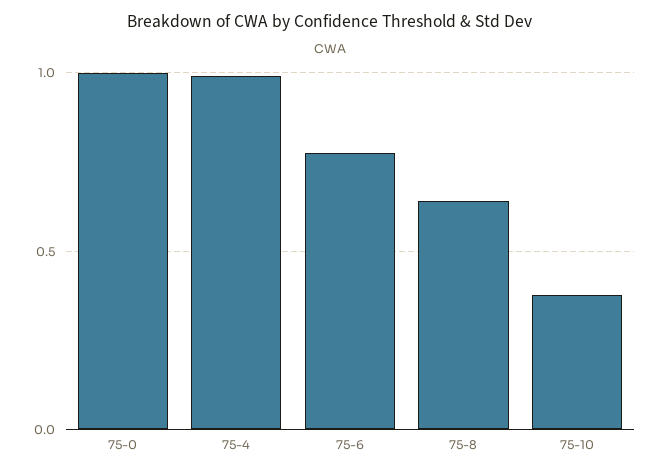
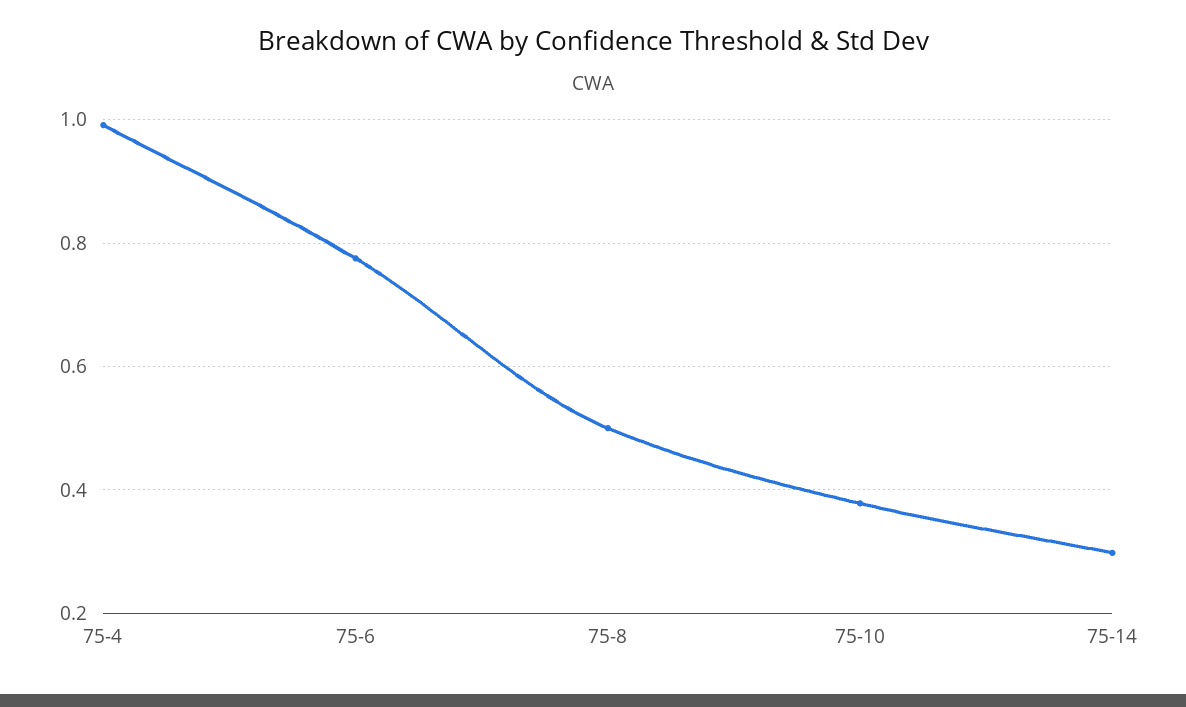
75-0: 1 -> none
75-8: 0.65 -> 0.5
75-14: none -> 0.3

